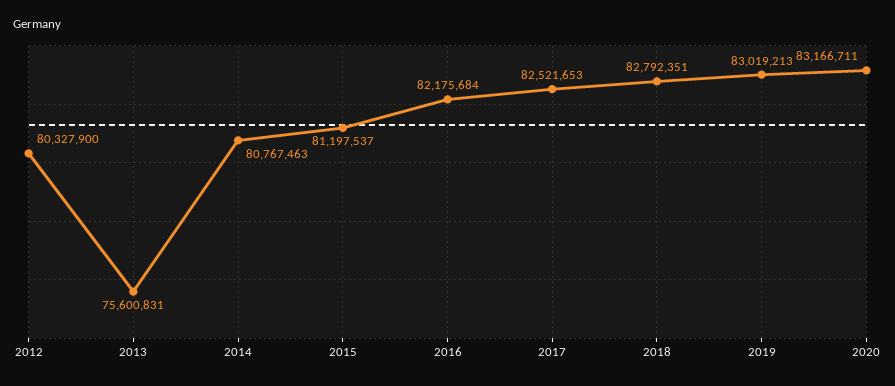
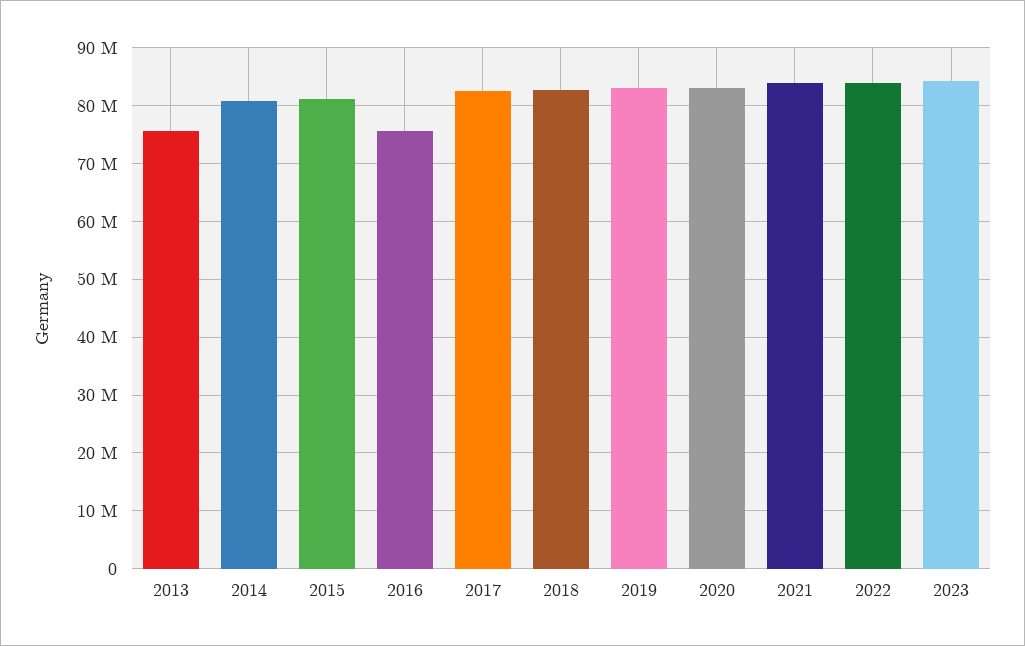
2012: 80327900 -> none
2016: 82175684 -> 76000000
2021: none -> 84000000
2022: none -> 84000000
2023: none -> 84000000

